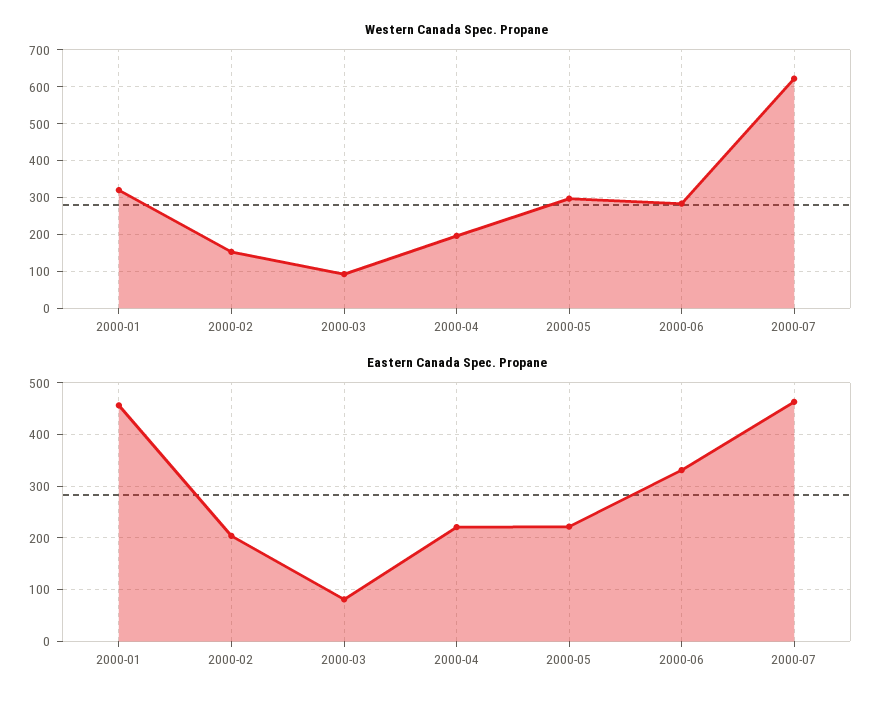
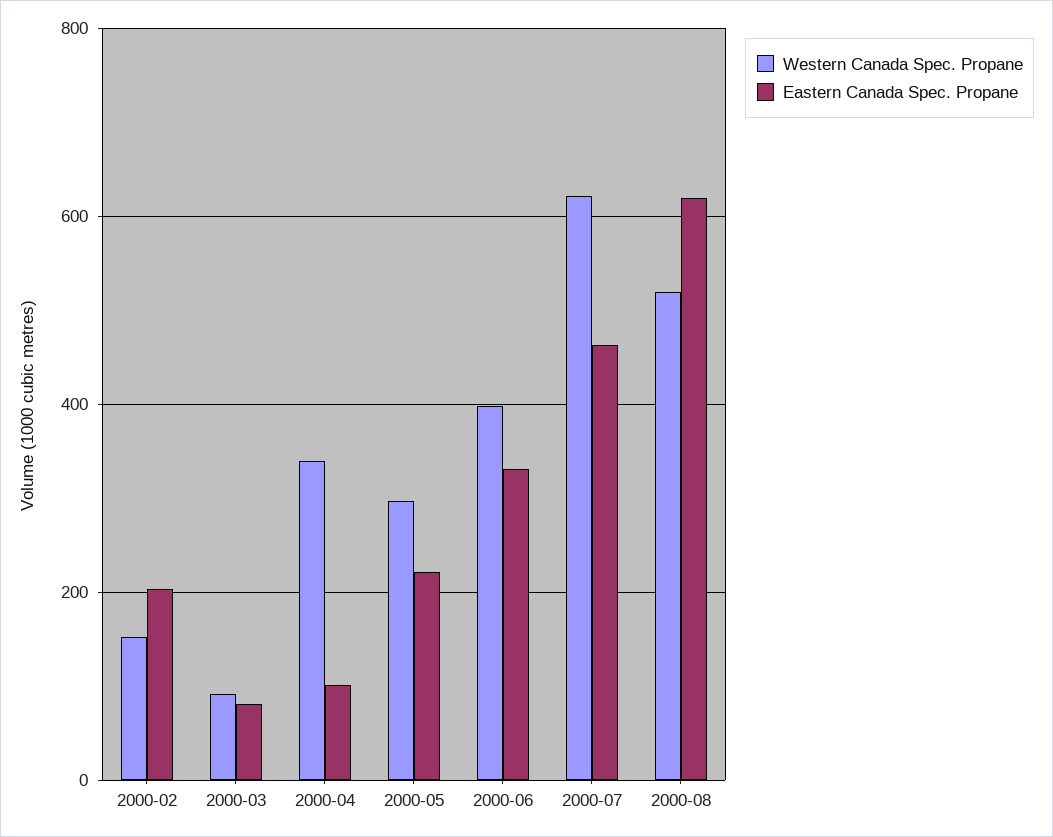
Western Canada Spec. Propane, 2000-01: 320 -> none
Western Canada Spec. Propane, 2000-04: 200 -> 340
Western Canada Spec. Propane, 2000-06: 280 -> 400
Eastern Canada Spec. Propane, 2000-01: 460 -> none
Eastern Canada Spec. Propane, 2000-04: 220 -> 100
Western Canada Spec. Propane, 2000-08: none -> 520
Eastern Canada Spec. Propane, 2000-08: none -> 620

